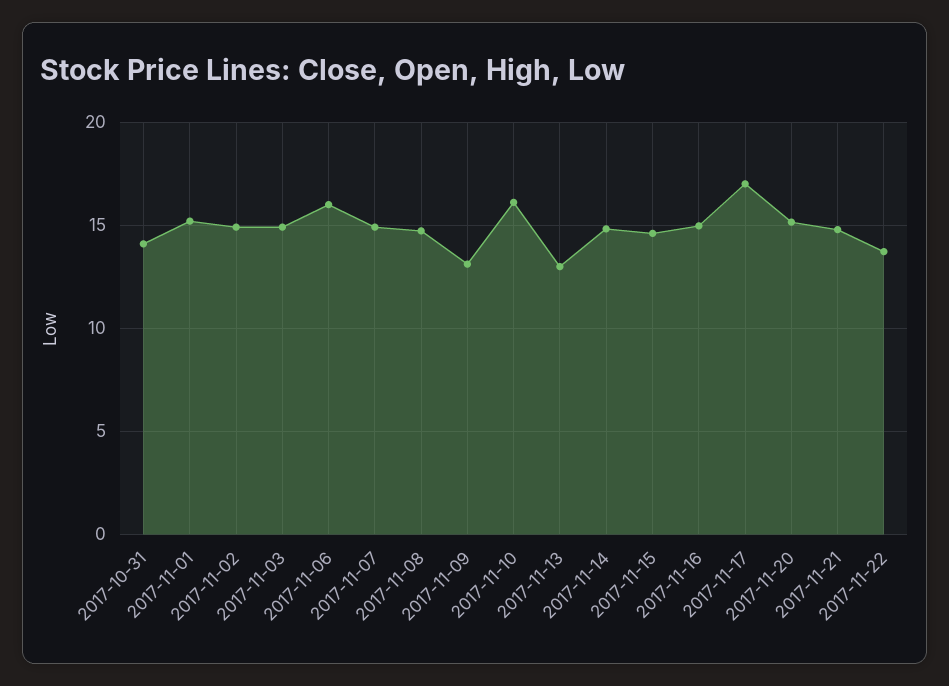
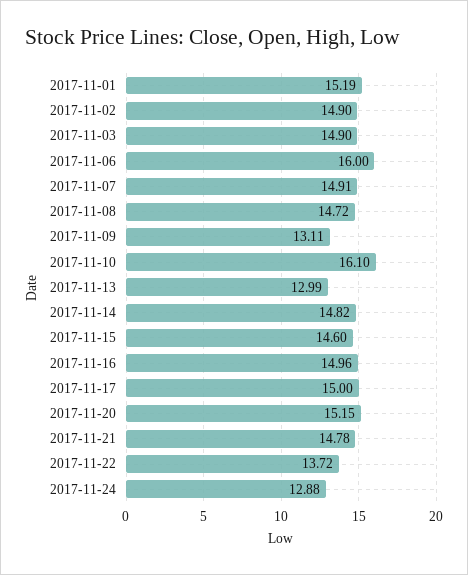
2017-10-31: 14 -> none
2017-11-17: 17 -> 15
2017-11-24: none -> 12.88

